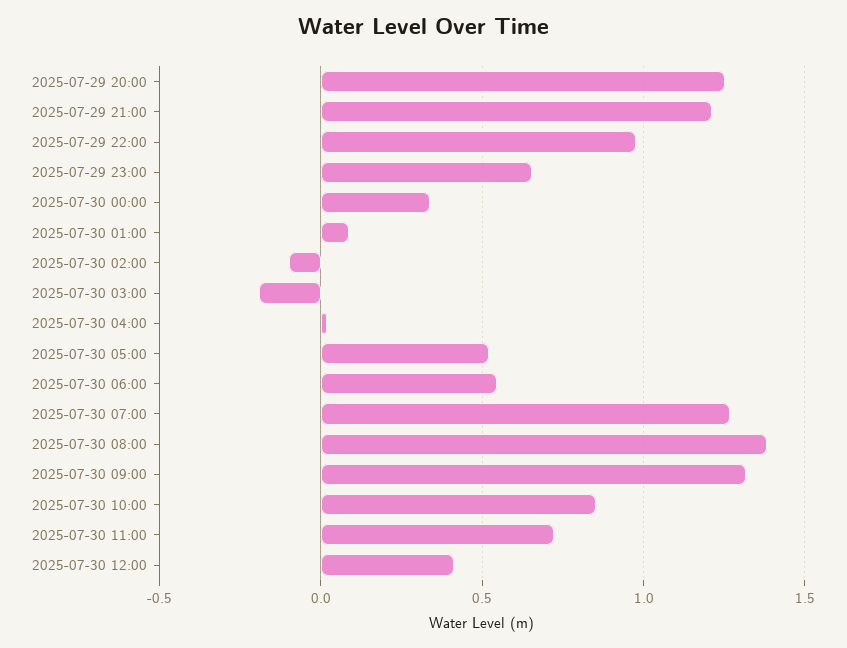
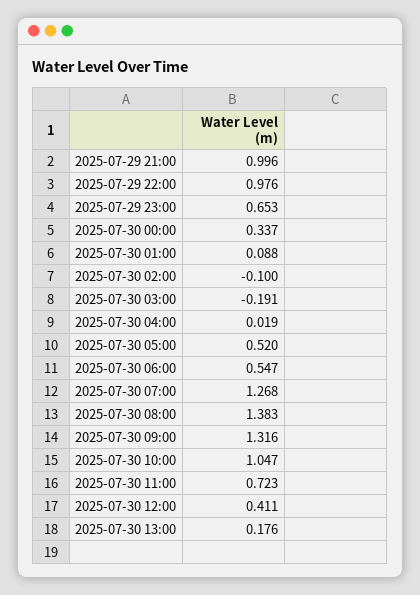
2025-07-29 20:00: 1.25 -> none
2025-07-29 21:00: 1.2 -> 0.996
2025-07-30 10:00: 0.85 -> 1.047
2025-07-30 13:00: none -> 0.176

